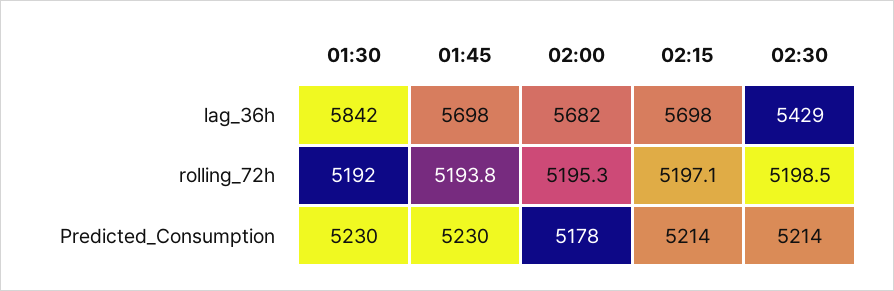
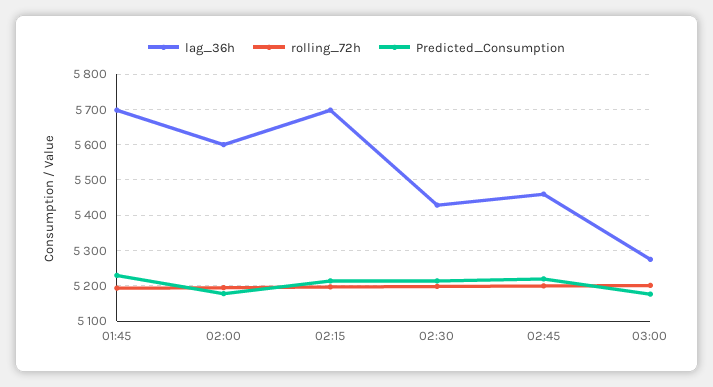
lag_36h, 01:30: 5842 -> none
lag_36h, 02:00: 5682 -> 5600
rolling_72h, 01:30: 5192 -> none
Predicted_Consumption, 01:30: 5230 -> none
lag_36h, 02:45: none -> 5460
rolling_72h, 02:45: none -> 5200
Predicted_Consumption, 02:45: none -> 5220
lag_36h, 03:00: none -> 5280
rolling_72h, 03:00: none -> 5200
Predicted_Consumption, 03:00: none -> 5180

